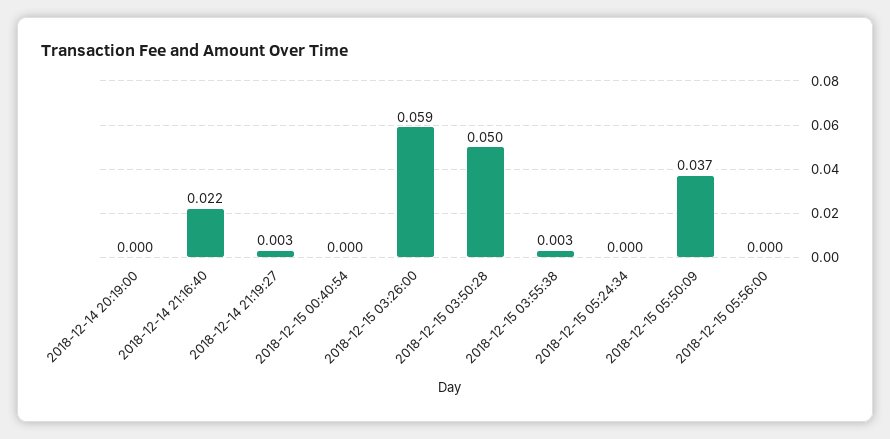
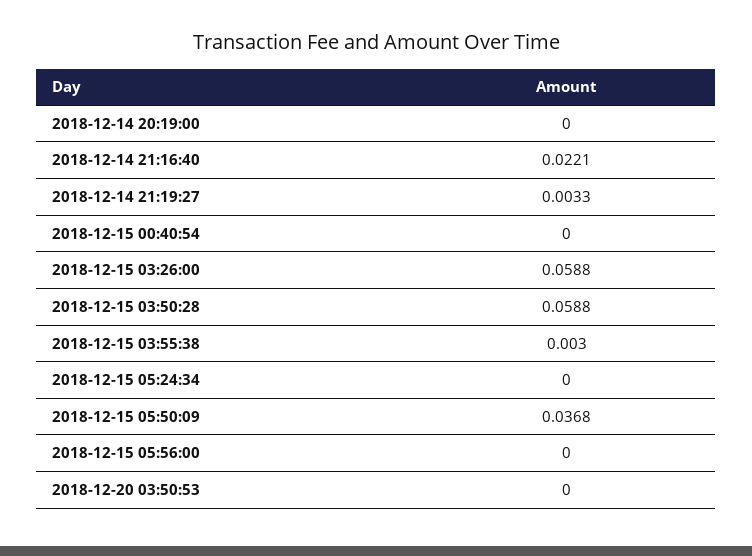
2018-12-15 03:50:28: 0.05 -> 0.0588
2018-12-20 03:50:53: none -> 0

